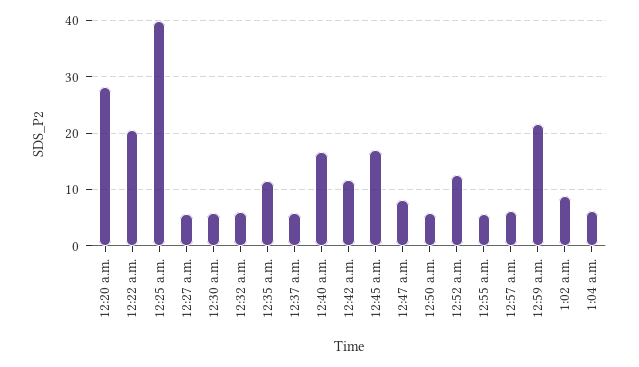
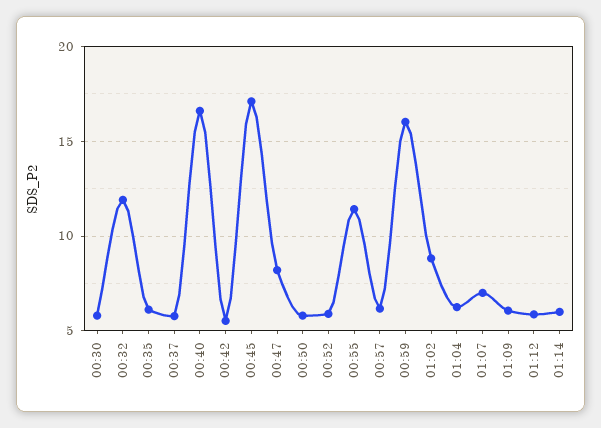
12:20 a.m.: 28 -> none
12:22 a.m.: 20 -> none
12:25 a.m.: 40 -> none
12:27 a.m.: 6 -> none
12:32 a.m.: 6 -> 12
12:35 a.m.: 12 -> 6
12:42 a.m.: 12 -> 5.5
12:52 a.m.: 12 -> 6
12:55 a.m.: 6 -> 11.5
12:59 a.m.: 22 -> 16
01:07: none -> 7
01:09: none -> 6
01:12: none -> 6
01:14: none -> 6

